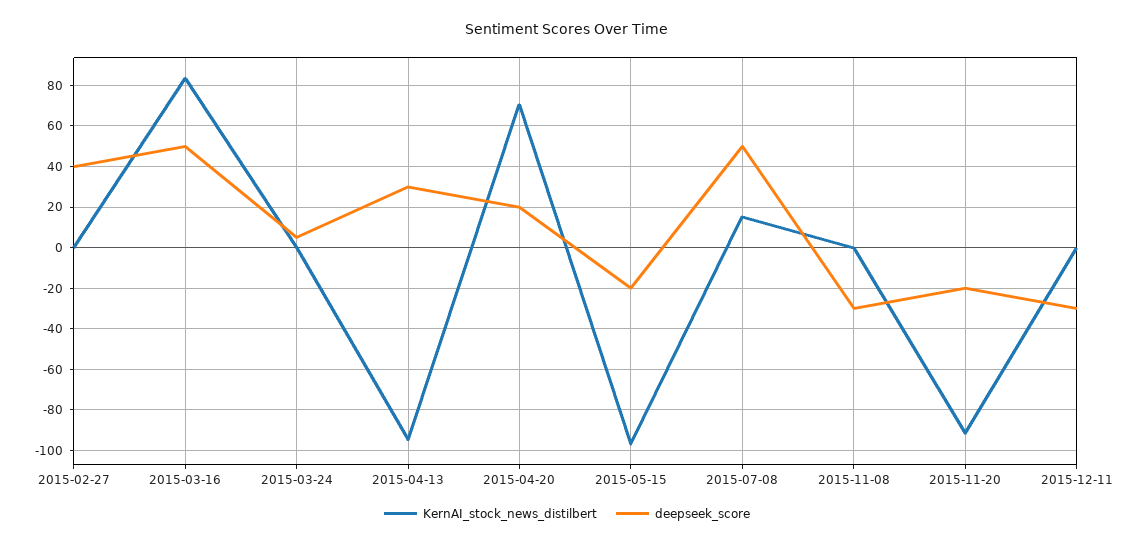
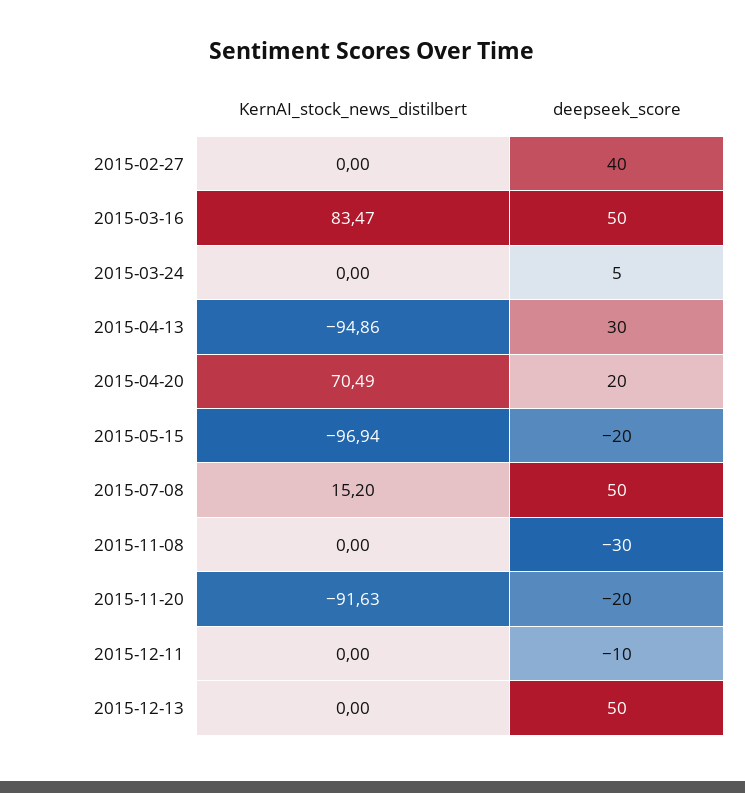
deepseek_score, 2015-12-11: -30 -> -10
KernAI_stock_news_distilbert, 2015-12-13: none -> 0
deepseek_score, 2015-12-13: none -> 50

